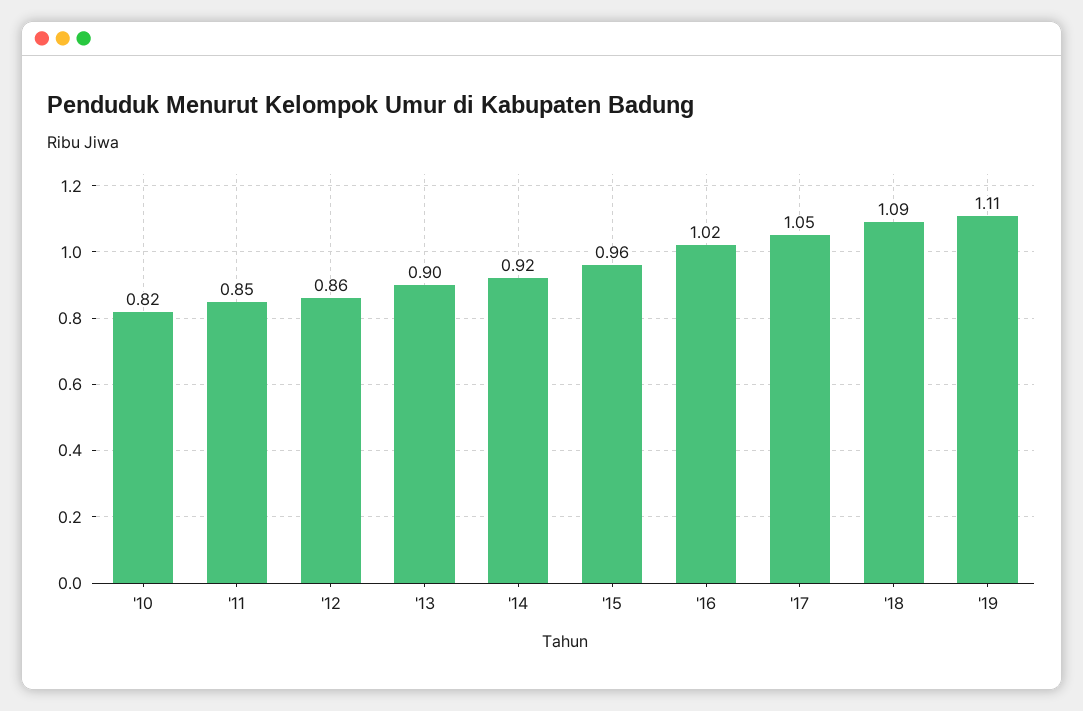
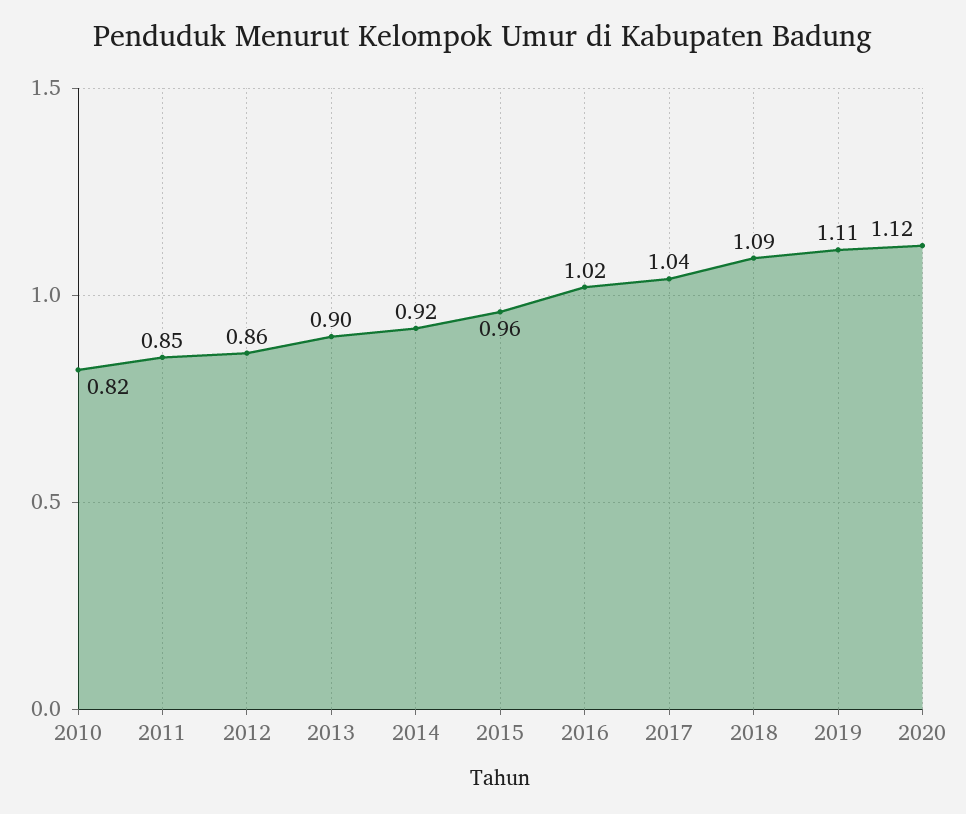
'17: 1.05 -> 1.04
2020: none -> 1.12

